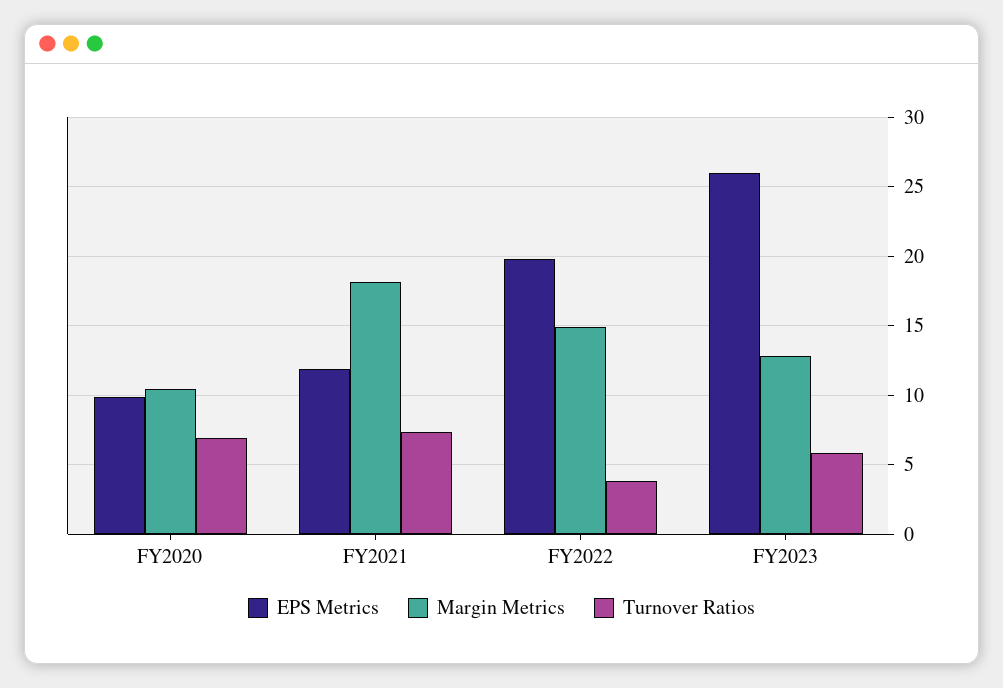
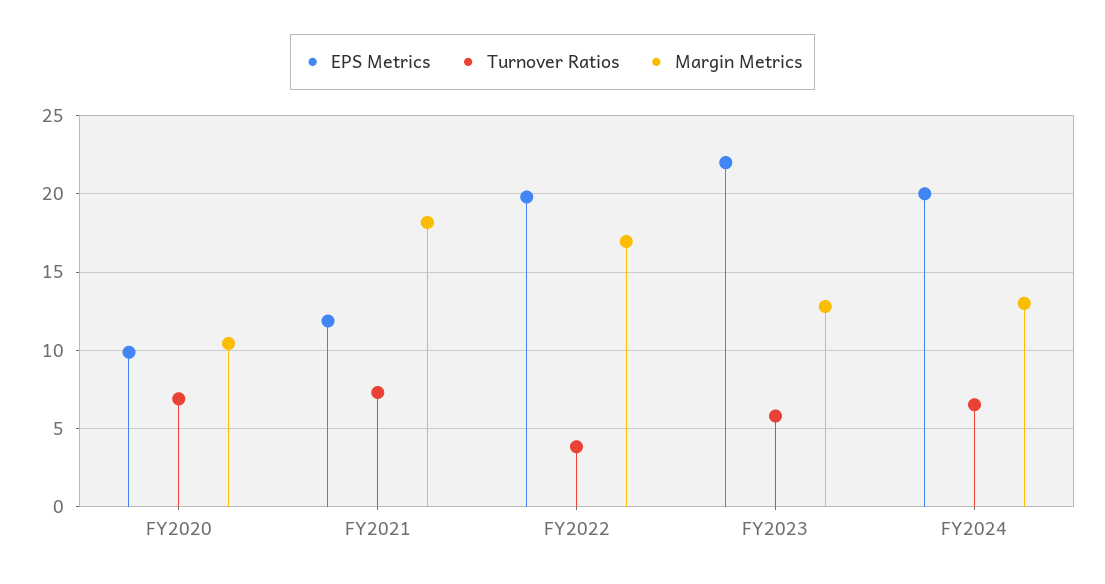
Margin Metrics, FY2022: 15 -> 17
EPS Metrics, FY2023: 26 -> 22
EPS Metrics, FY2024: none -> 20
Turnover Ratios, FY2024: none -> 6.5
Margin Metrics, FY2024: none -> 13

